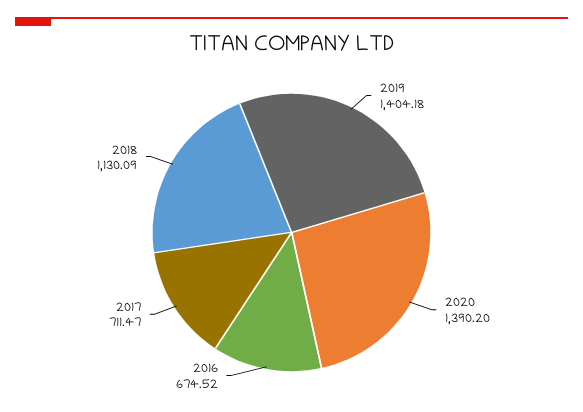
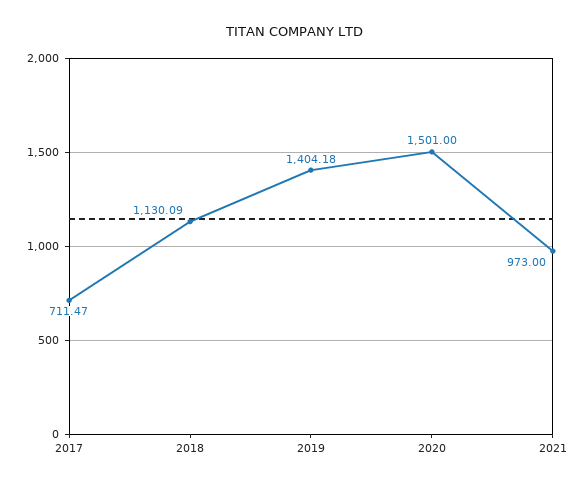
2020: 1390.2 -> 1501
2016: 674.52 -> none
2021: none -> 973

